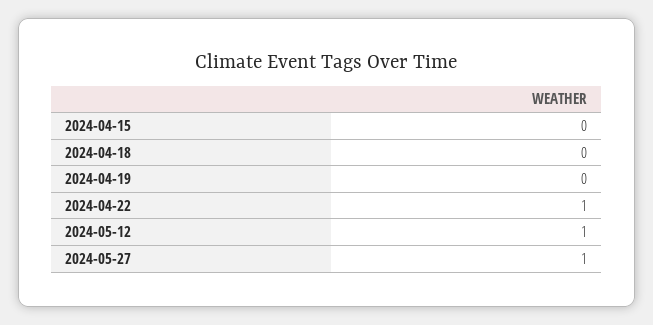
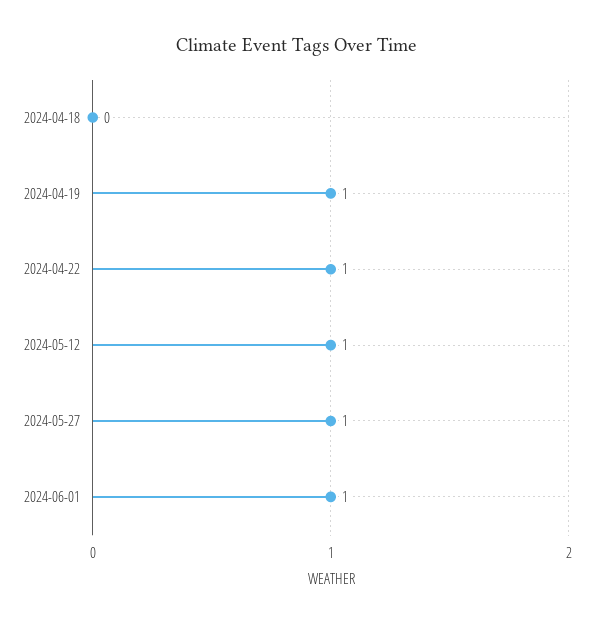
2024-04-15: 0 -> none
2024-04-19: 0 -> 1
2024-06-01: none -> 1

